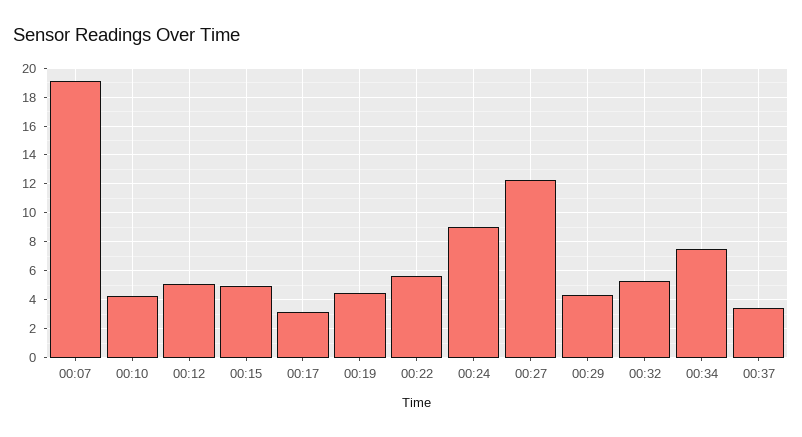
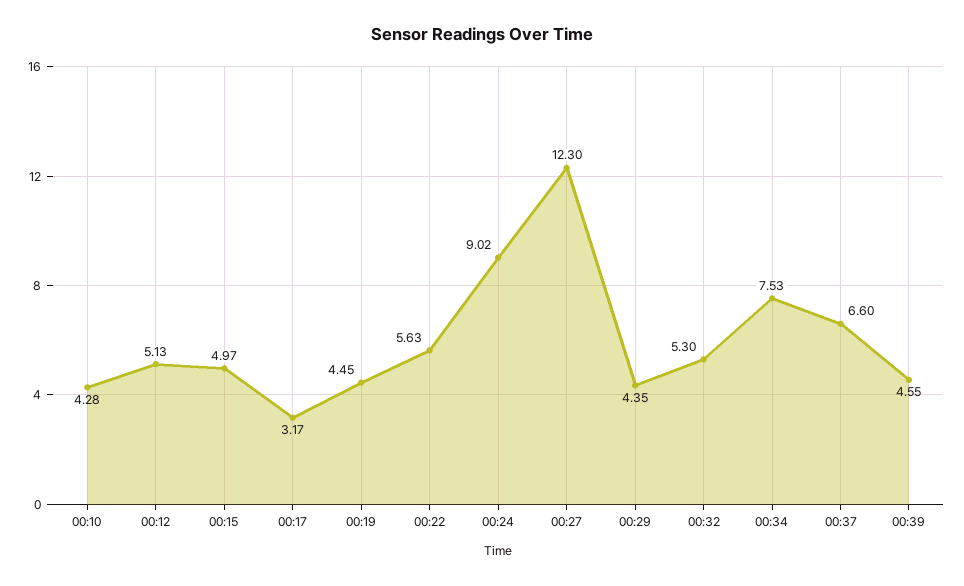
00:07: 19 -> none
00:37: 3.5 -> 6.6
00:39: none -> 4.55

